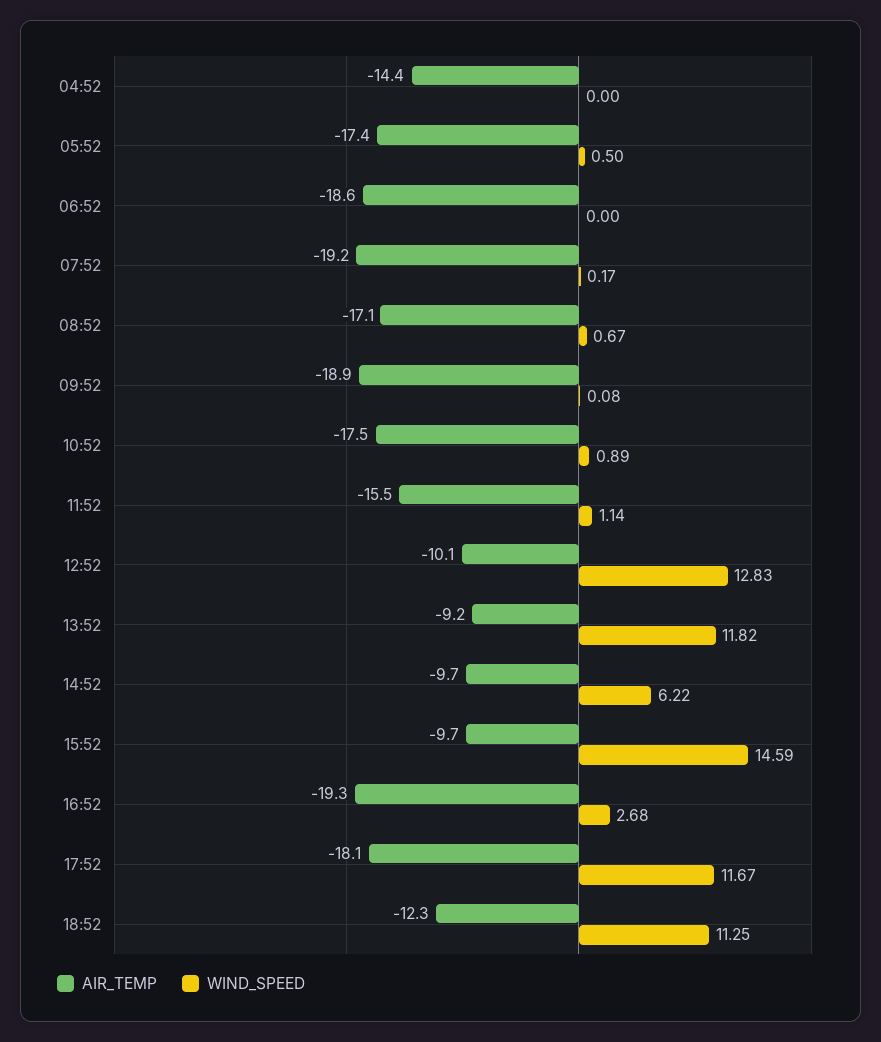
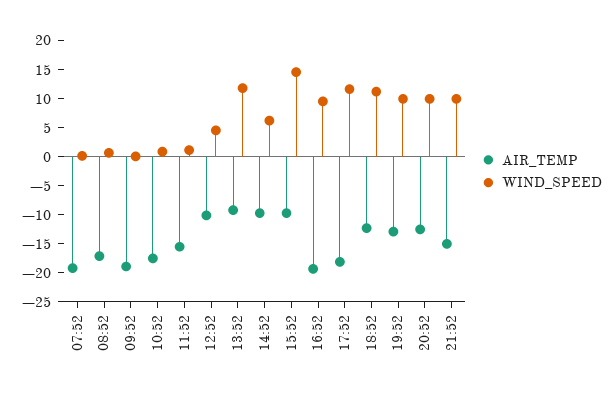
AIR_TEMP, 04:52: -14.4 -> none
WIND_SPEED, 04:52: 0 -> none
AIR_TEMP, 05:52: -17.4 -> none
WIND_SPEED, 05:52: 0.5 -> none
AIR_TEMP, 06:52: -18.6 -> none
WIND_SPEED, 06:52: 0 -> none
WIND_SPEED, 12:52: 12.83 -> 5
WIND_SPEED, 16:52: 2.68 -> 10
AIR_TEMP, 19:52: none -> -12.5
WIND_SPEED, 19:52: none -> 10
AIR_TEMP, 20:52: none -> -12.5
WIND_SPEED, 20:52: none -> 10
AIR_TEMP, 21:52: none -> -15
WIND_SPEED, 21:52: none -> 10

